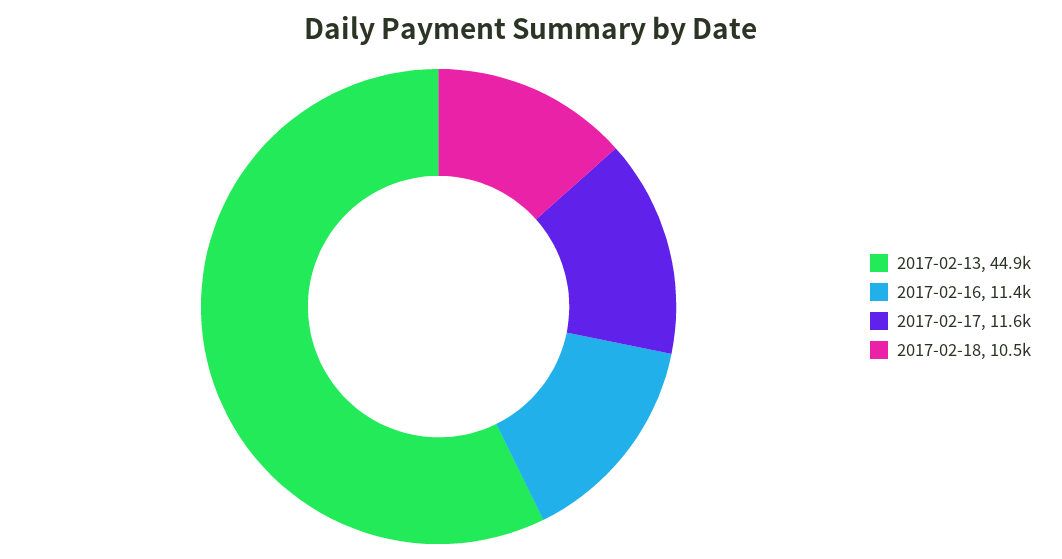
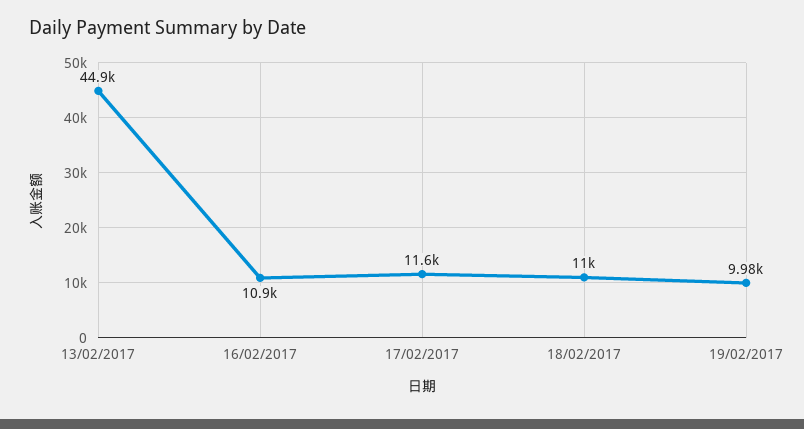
2017-02-16: 11400 -> 10900
2017-02-18: 10500 -> 11000
19/02/2017: none -> 9980

